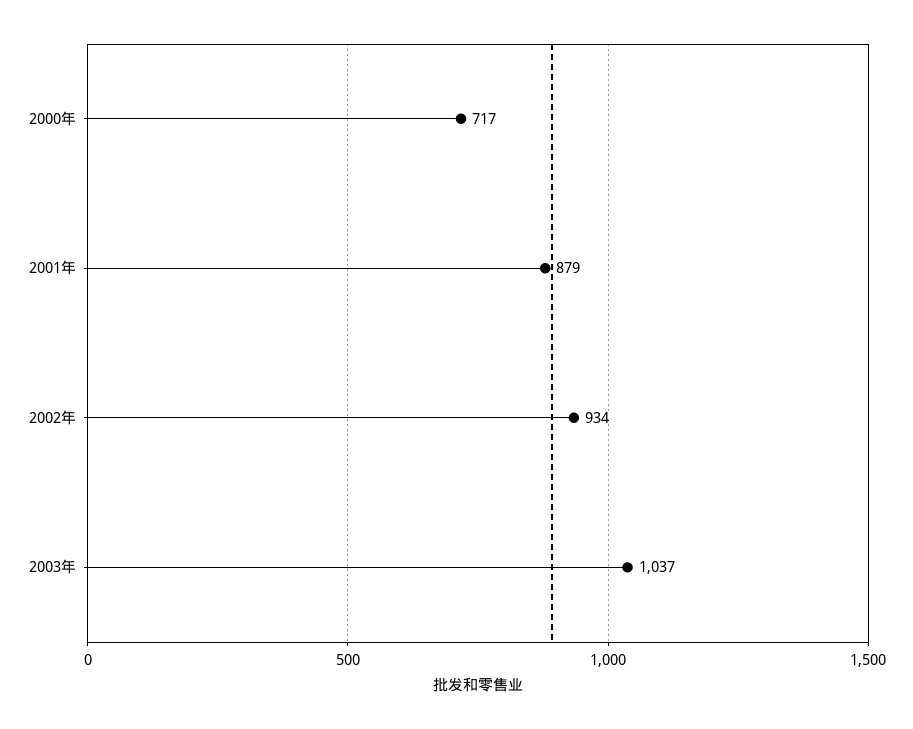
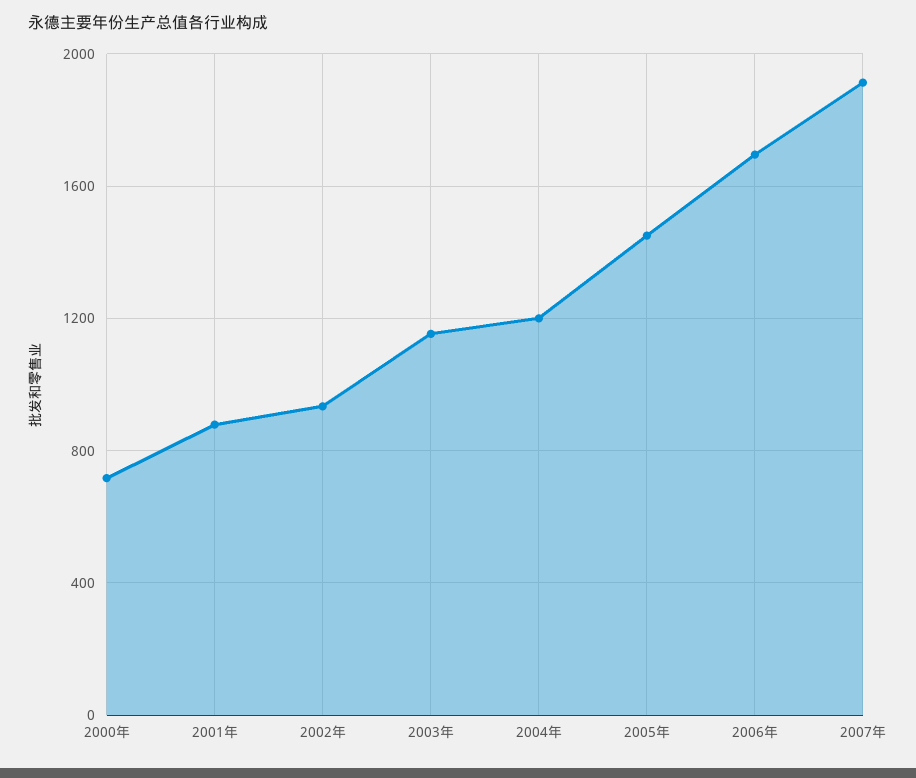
2003年: 1037 -> 1150
2004年: none -> 1200
2005年: none -> 1450
2006年: none -> 1700
2007年: none -> 1900

